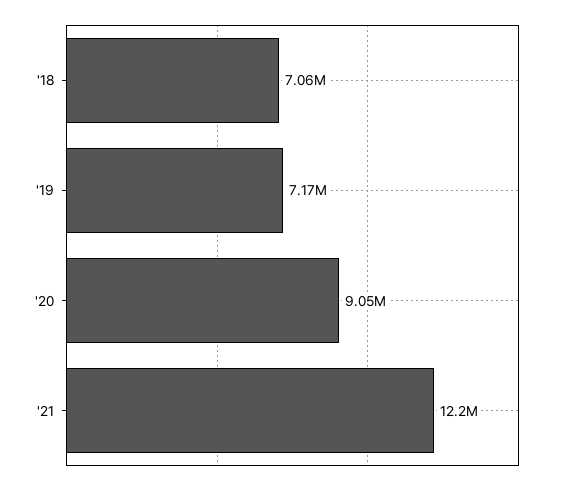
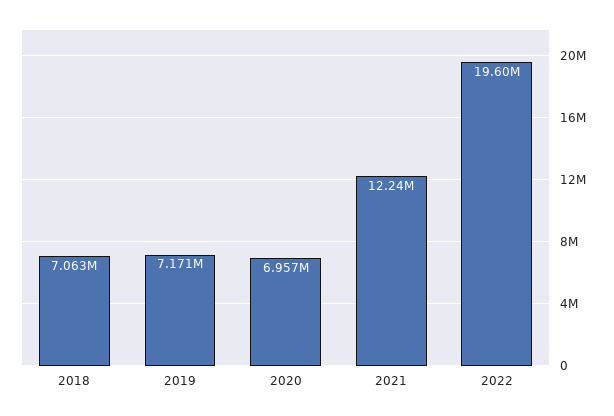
'20: 9050000 -> 6957000
2022: none -> 19600000

